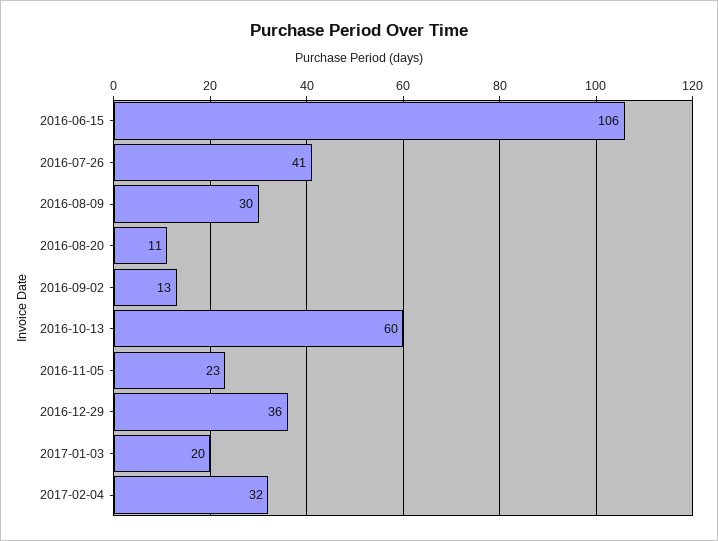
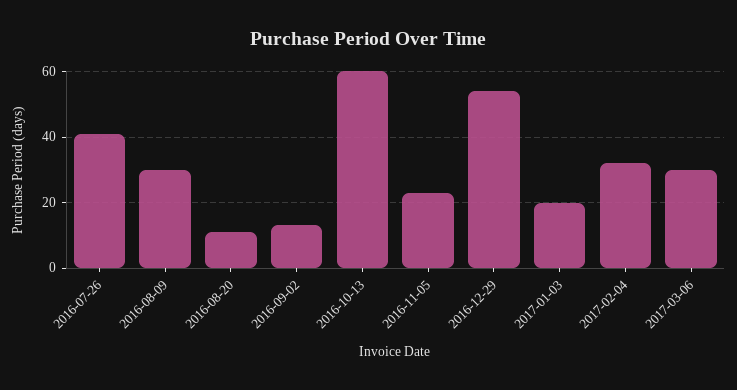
2016-06-15: 106 -> none
2016-12-29: 36 -> 55
2017-03-06: none -> 30

